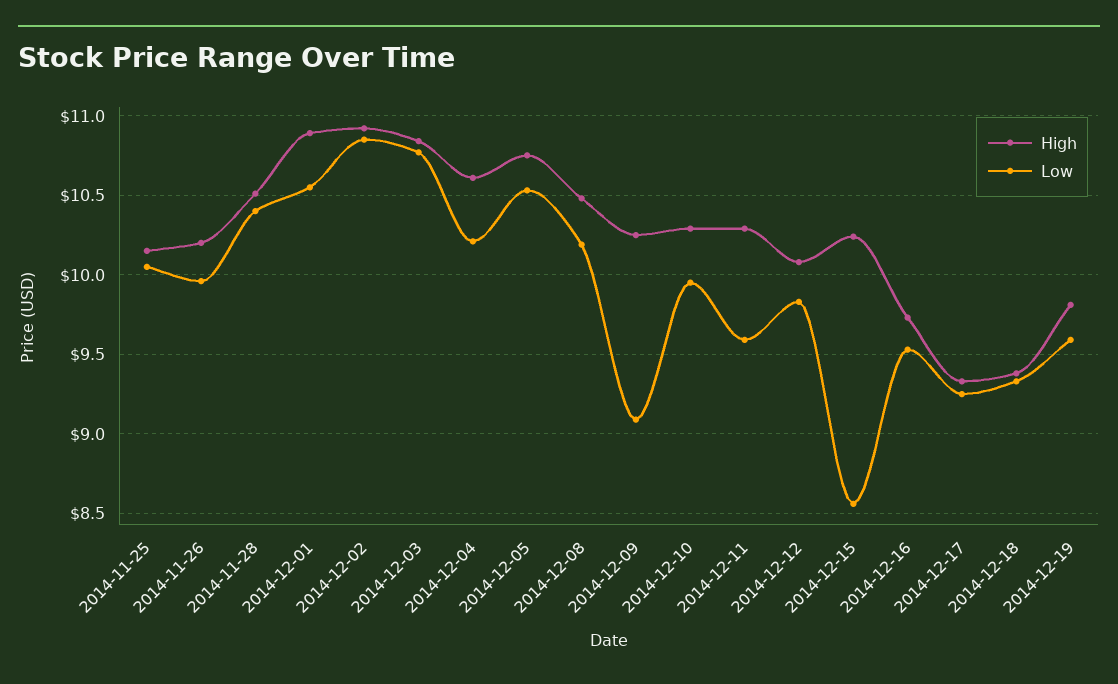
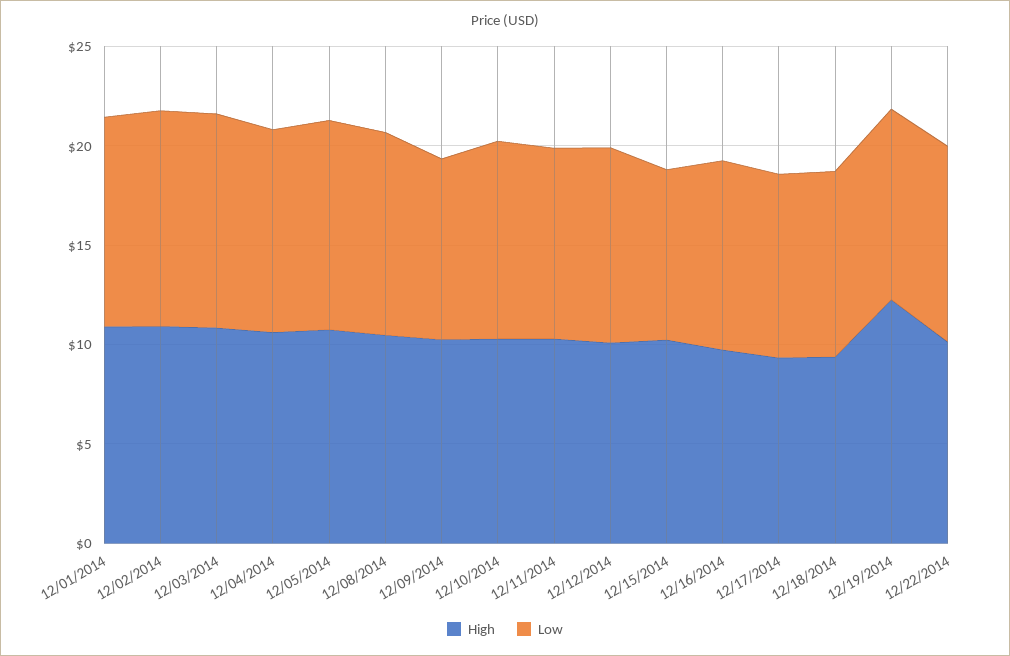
High, 2014-11-25: 10.15 -> none
Low, 2014-11-25: 10.05 -> none
High, 2014-11-26: 10.2 -> none
Low, 2014-11-26: 9.95 -> none
High, 2014-11-28: 10.5 -> none
Low, 2014-11-28: 10.4 -> none
High, 2014-12-19: 9.8 -> 12
High, 12/22/2014: none -> 10
Low, 12/22/2014: none -> 10

